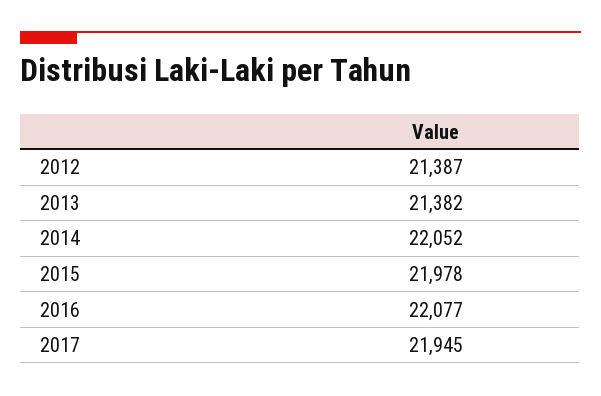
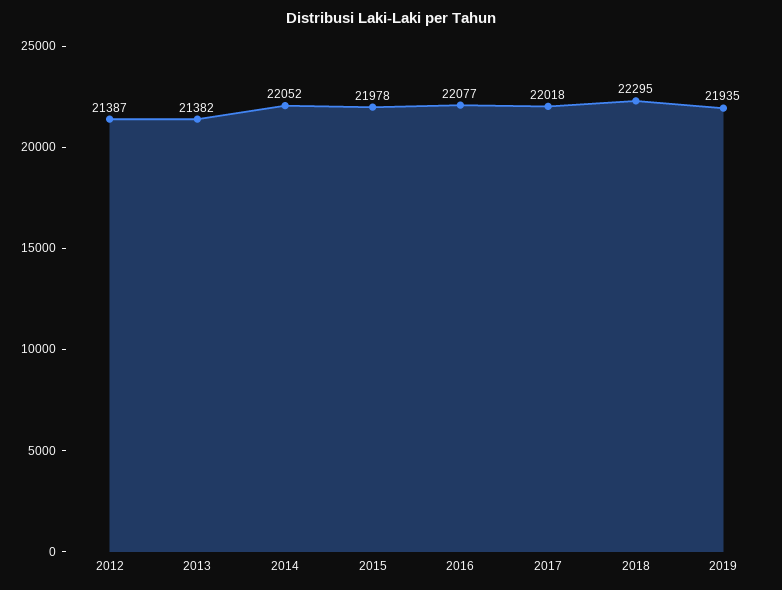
2017: 21945 -> 22018
2018: none -> 22295
2019: none -> 21935

